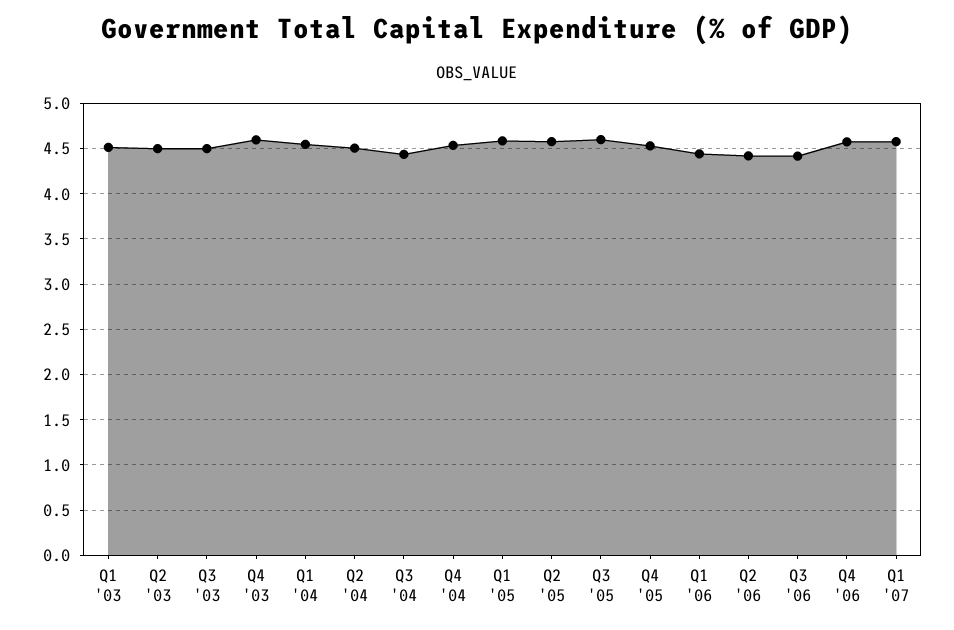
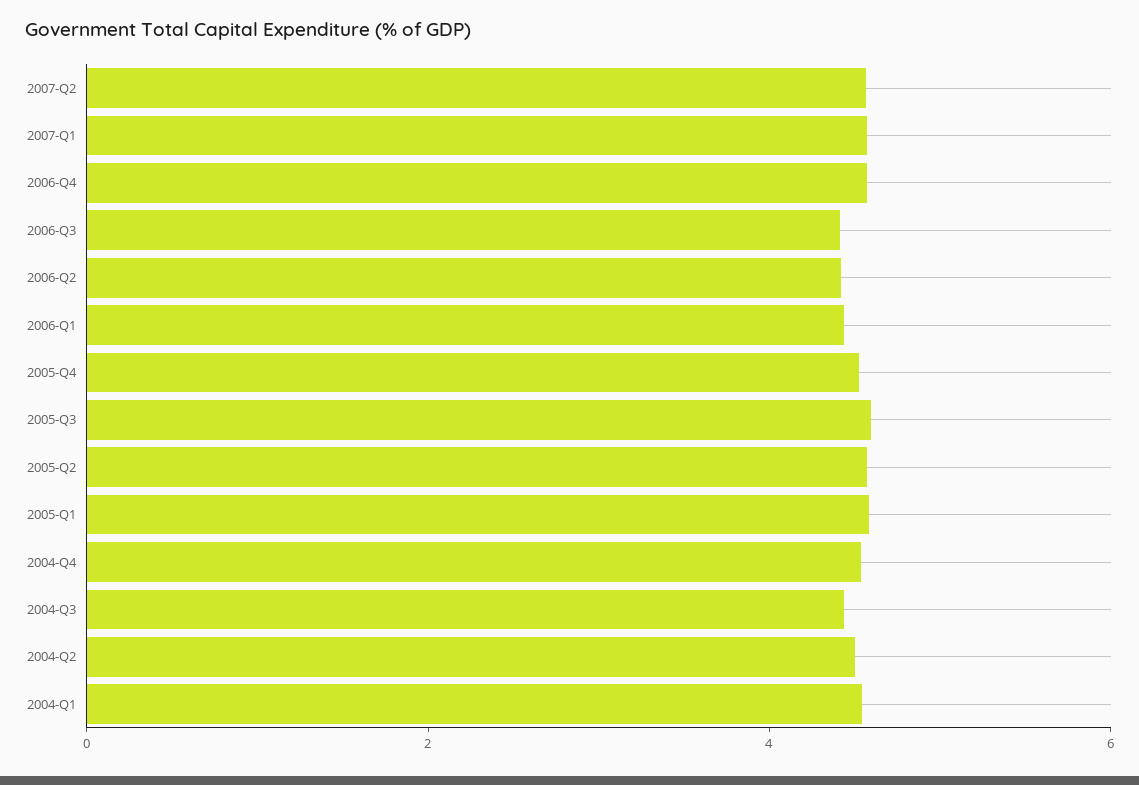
Q1 '03: 4.5 -> none
Q2 '03: 4.5 -> none
Q3 '03: 4.5 -> none
Q4 '03: 4.6 -> none
2007-Q2: none -> 4.5

